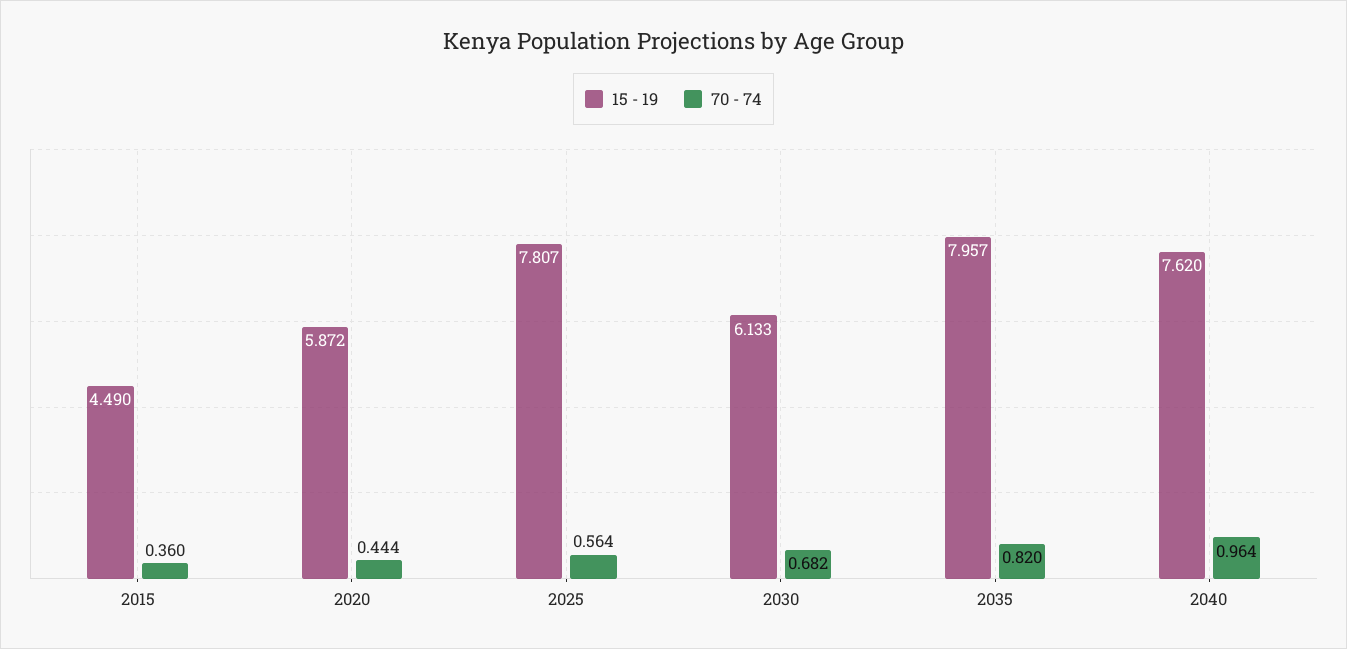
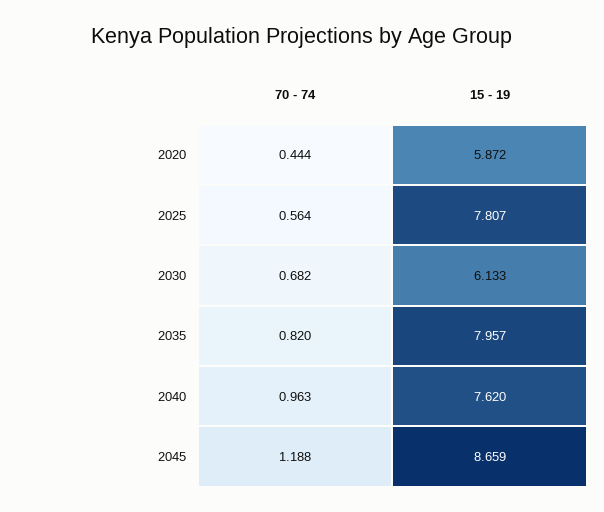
15 - 19, 2015: 4.49 -> none
70 - 74, 2015: 0.36 -> none
70 - 74, 2040: 0.964 -> 0.963
70 - 74, 2045: none -> 1.188
15 - 19, 2045: none -> 8.659

